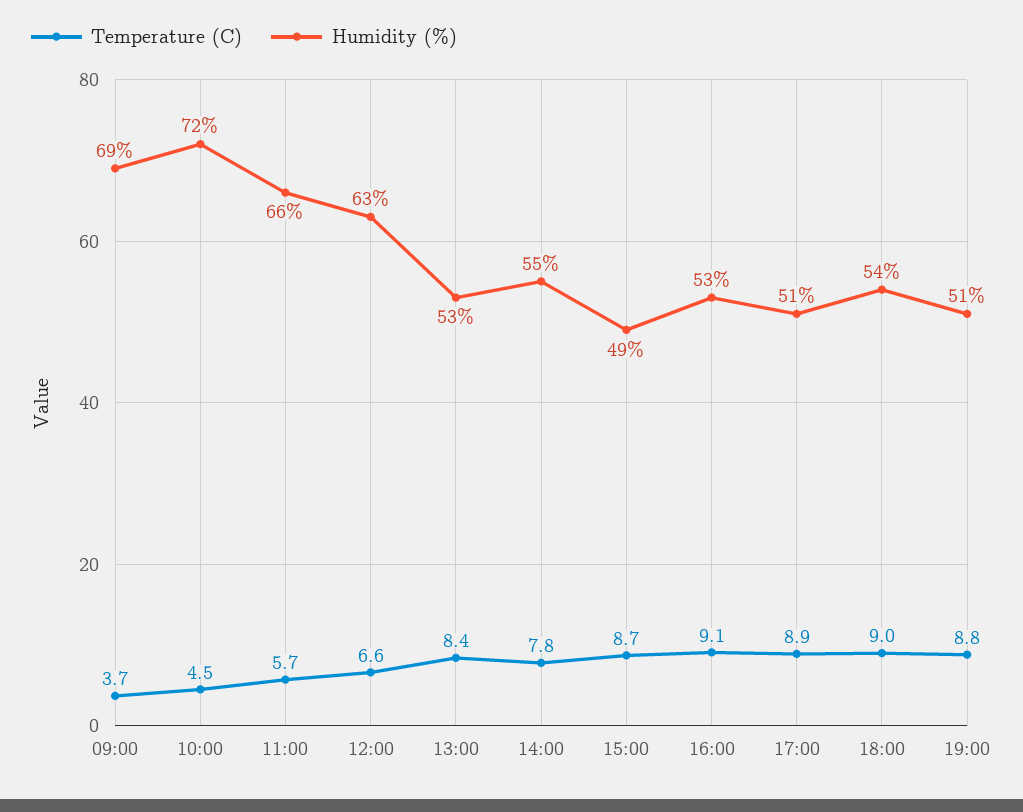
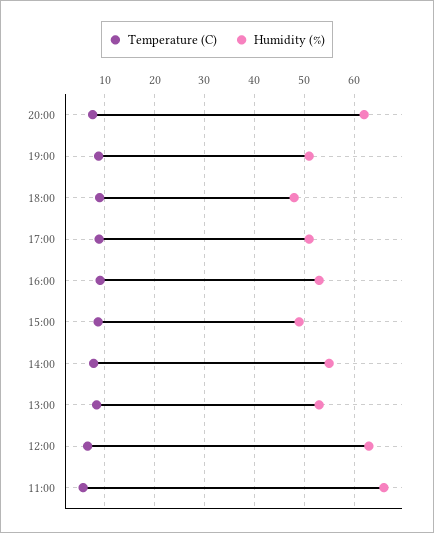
Temperature (C), 09:00: 3.7 -> none
Humidity (%), 09:00: 69 -> none
Temperature (C), 10:00: 4.5 -> none
Humidity (%), 10:00: 72 -> none
Humidity (%), 18:00: 54 -> 48
Temperature (C), 20:00: none -> 8
Humidity (%), 20:00: none -> 62

